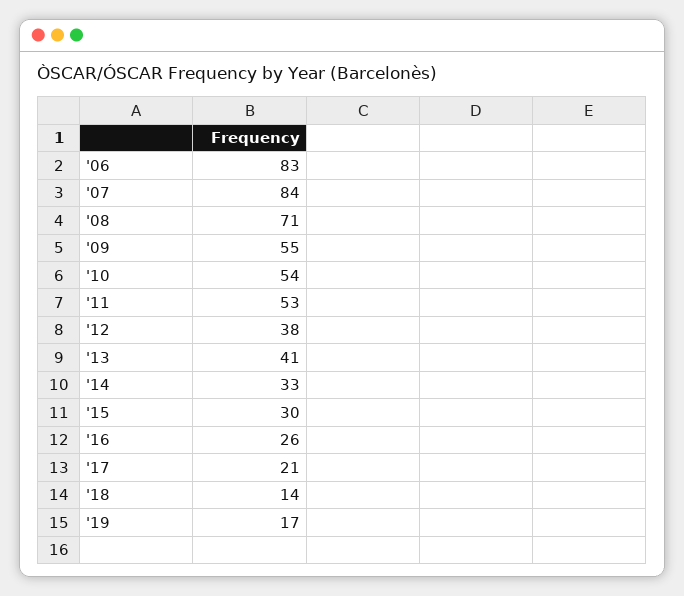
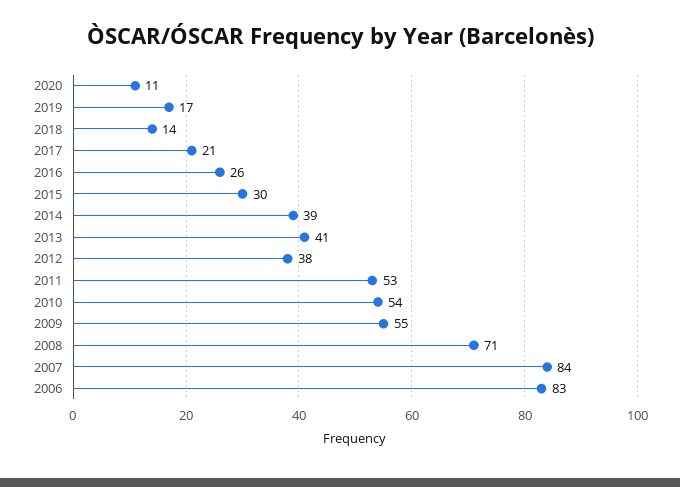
'14: 33 -> 39
2020: none -> 11

